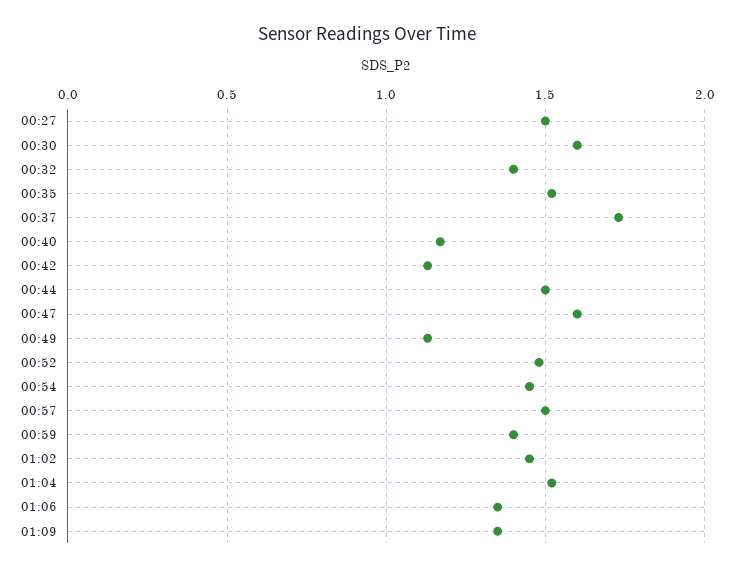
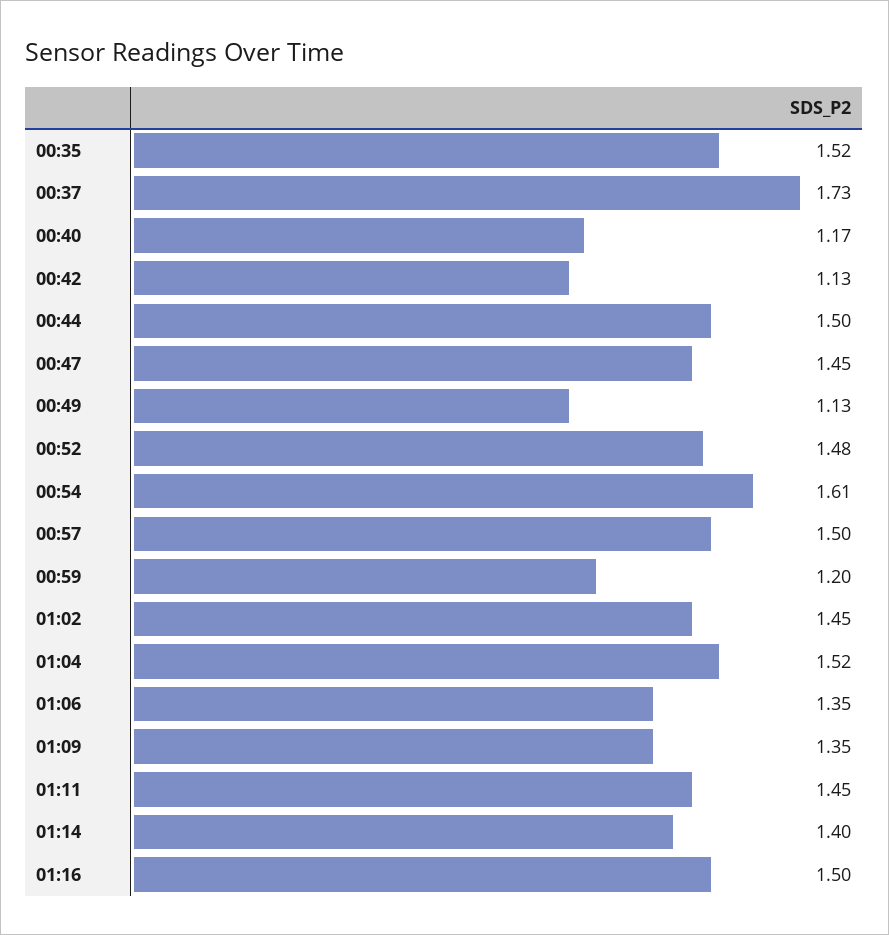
00:27: 1.5 -> none
00:30: 1.6 -> none
00:32: 1.4 -> none
00:47: 1.6 -> 1.45
00:54: 1.45 -> 1.61
00:59: 1.4 -> 1.2
01:11: none -> 1.45
01:14: none -> 1.4
01:16: none -> 1.5

